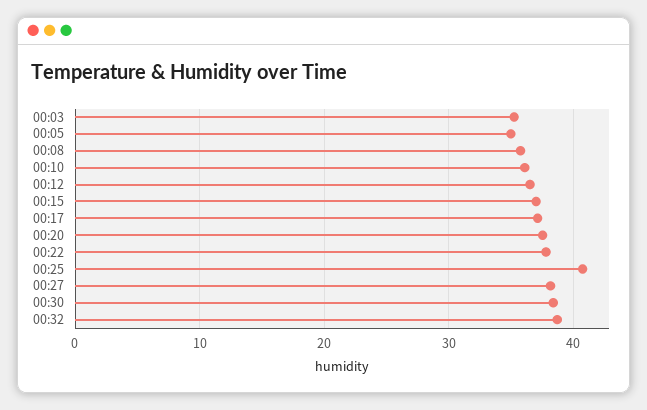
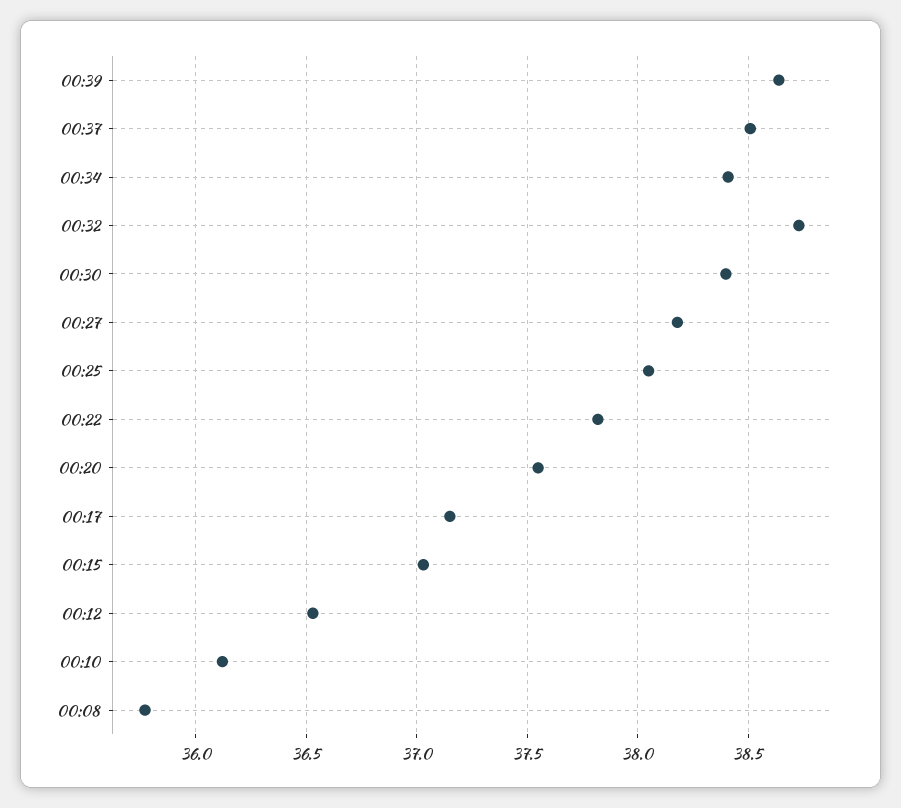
00:03: 35 -> none
00:05: 35 -> none
00:25: 41 -> 38.05
00:39: none -> 38.65
00:37: none -> 38.5
00:34: none -> 38.4

